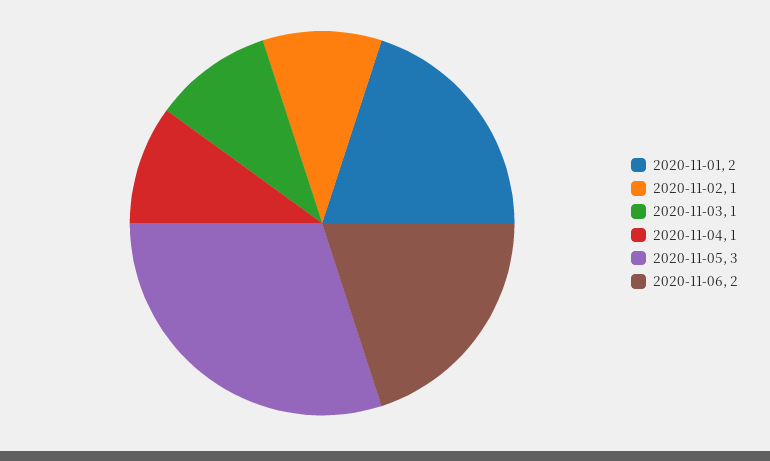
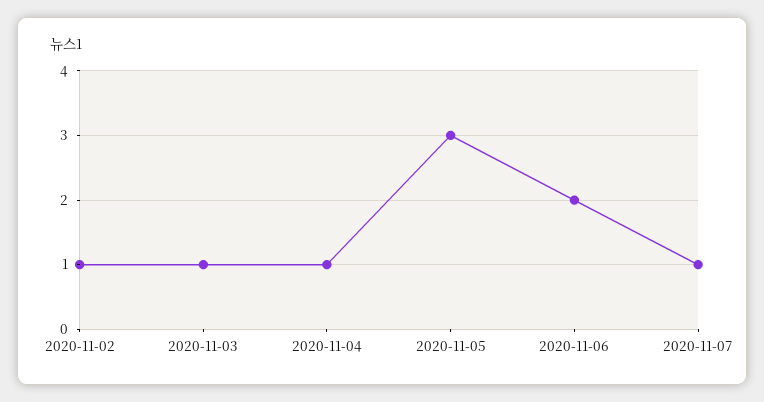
2020-11-01: 2 -> none
2020-11-07: none -> 1

